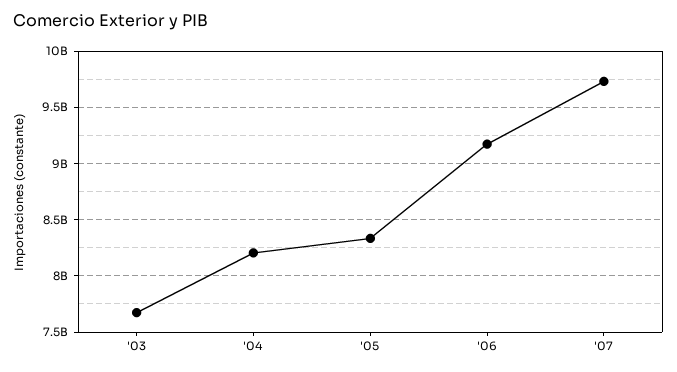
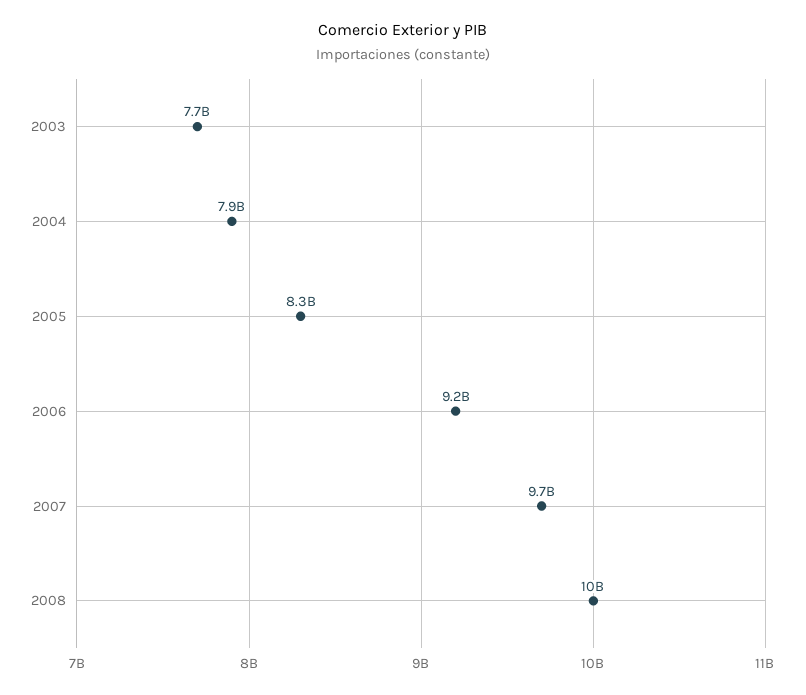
'04: 8200000000 -> 7900000000
2008: none -> 10000000000

